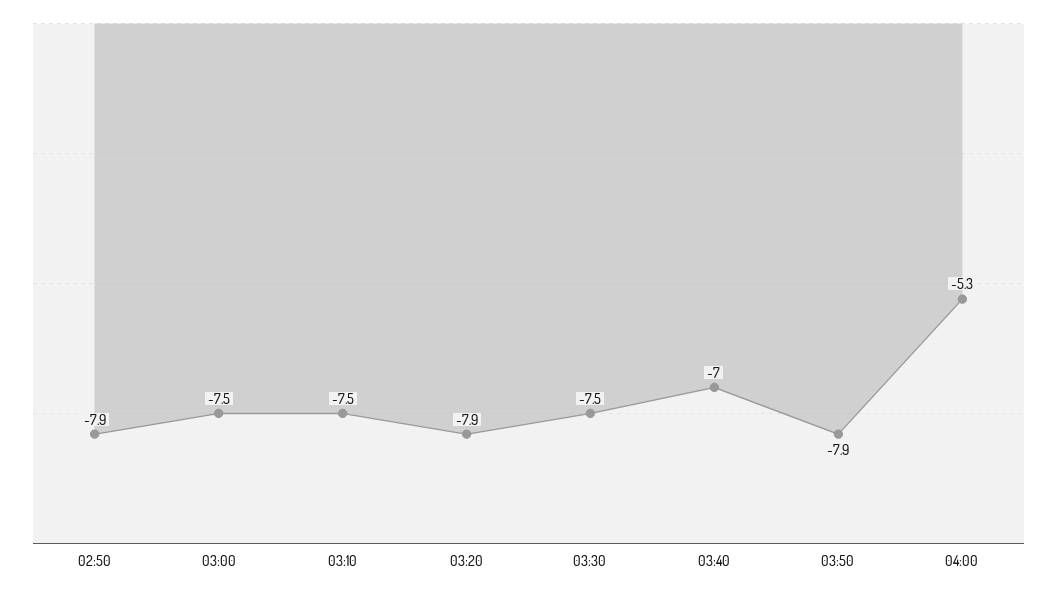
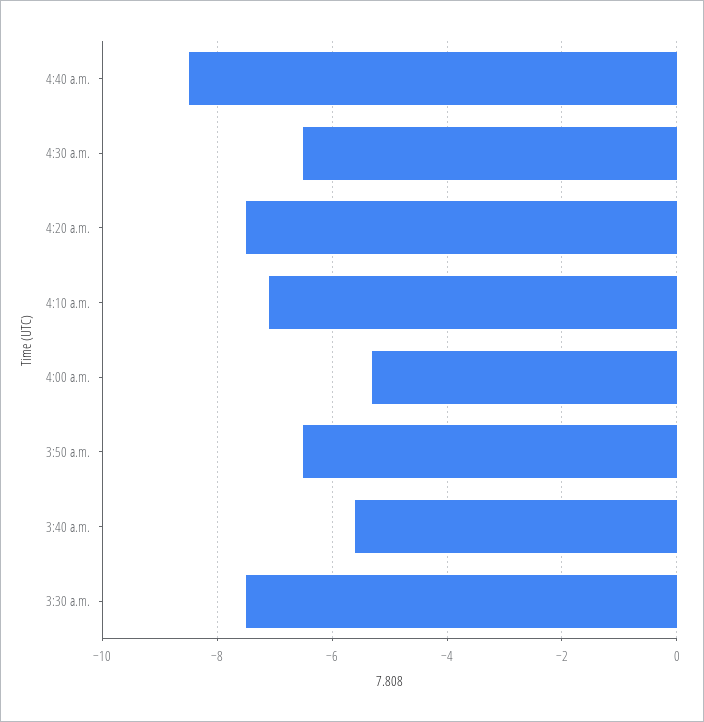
02:50: -7.9 -> none
03:00: -7.5 -> none
03:10: -7.5 -> none
03:20: -7.9 -> none
03:40: -7 -> -5.5
03:50: -7.9 -> -6.5
4:40 a.m.: none -> -8.5
4:30 a.m.: none -> -6.5
4:20 a.m.: none -> -7.5
4:10 a.m.: none -> -7

